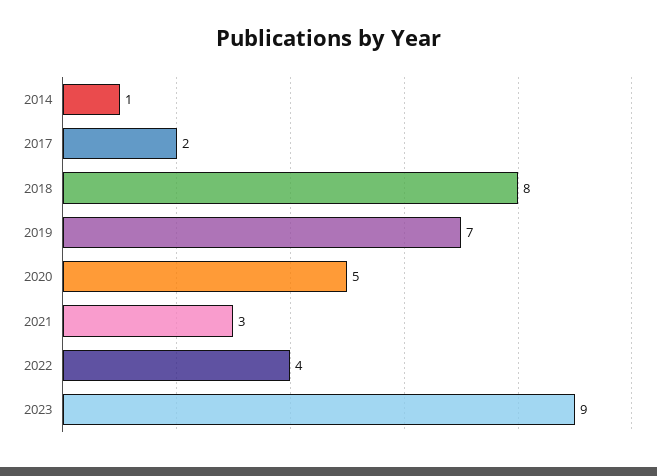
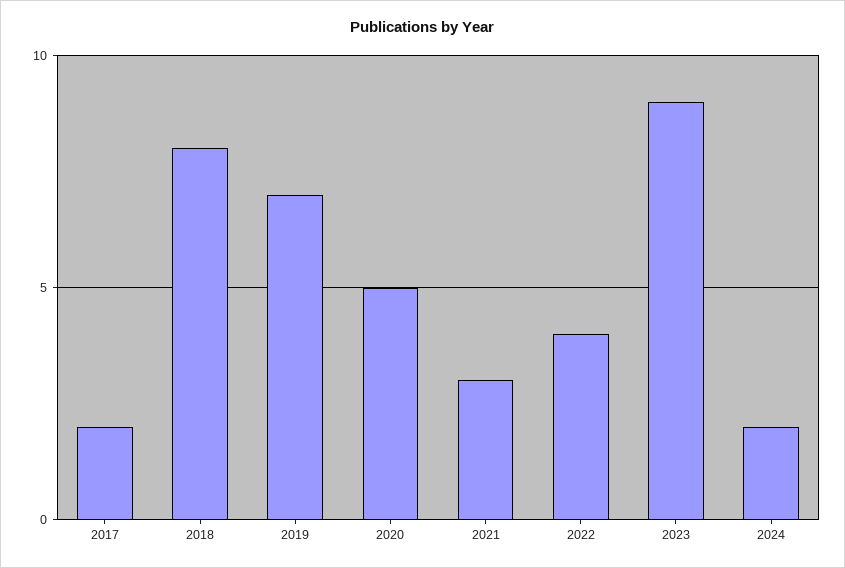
2014: 1 -> none
2024: none -> 2

